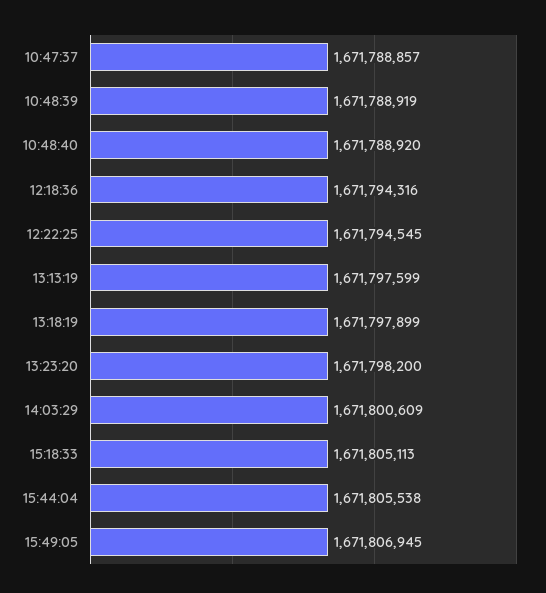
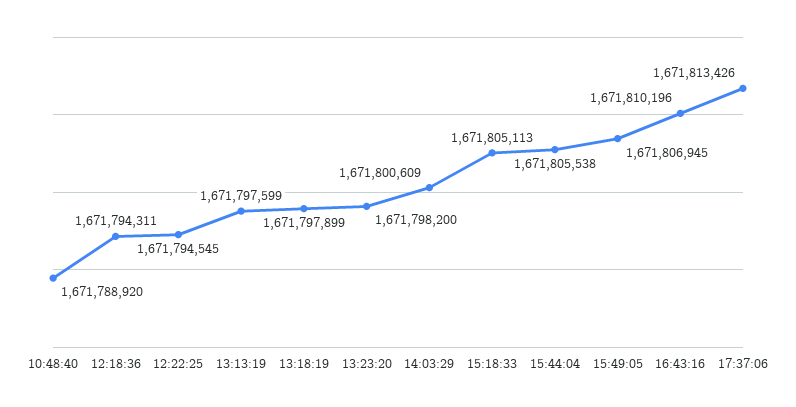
10:47:37: 1671788857 -> none
10:48:39: 1671788919 -> none
12:18:36: 1671794316 -> 1671794311
16:43:16: none -> 1671810196
17:37:06: none -> 1671813426

